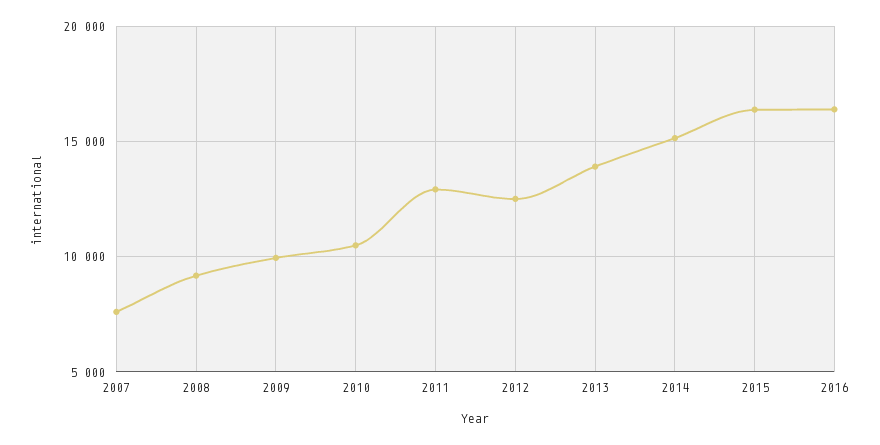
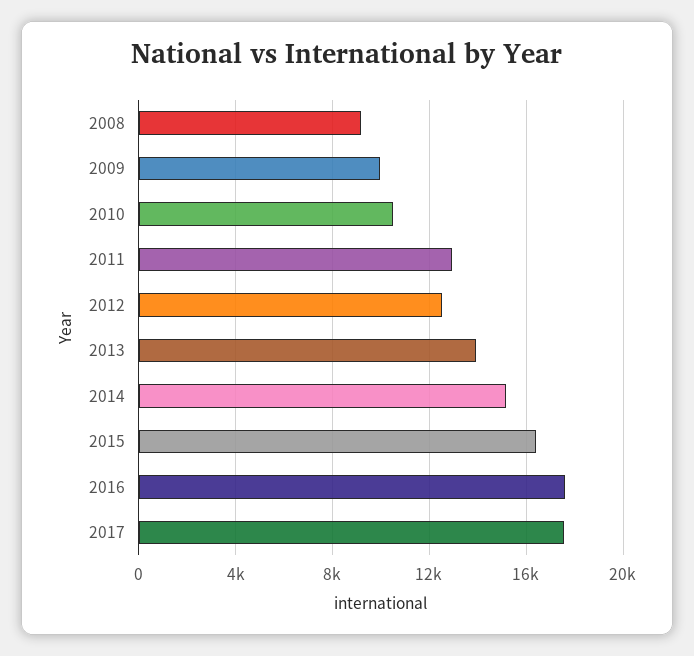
2007: 7500 -> none
2016: 16500 -> 17500
2017: none -> 17500

